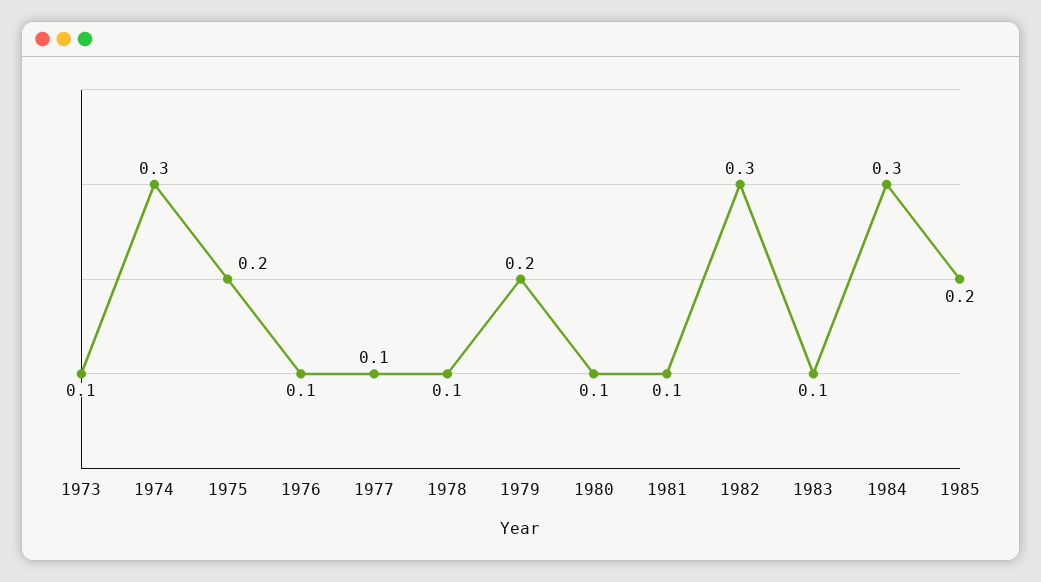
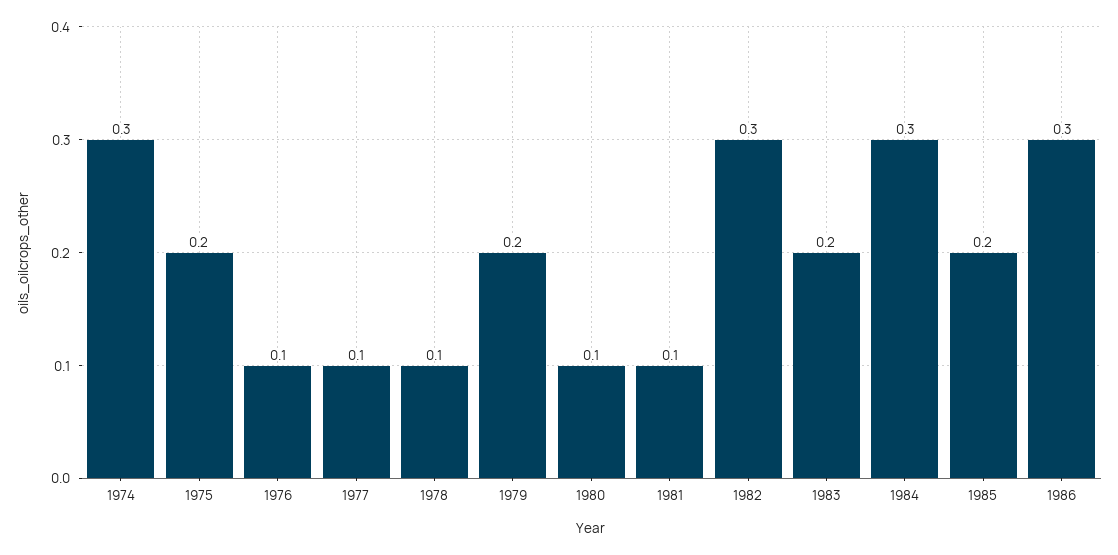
1973: 0.1 -> none
1983: 0.1 -> 0.2
1986: none -> 0.3

